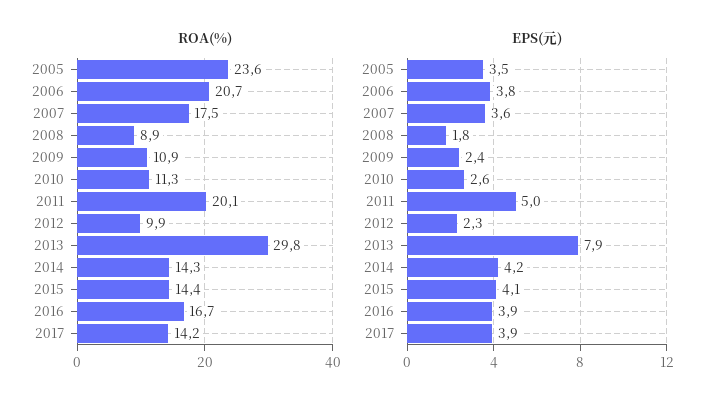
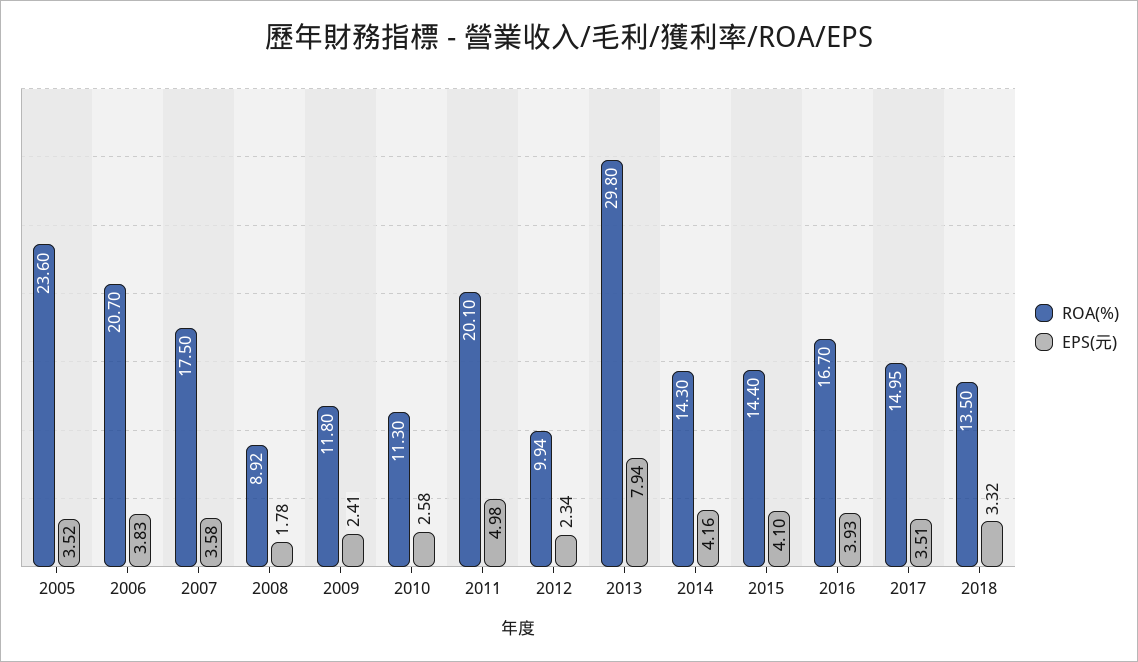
ROA(%), 2009: 10.9 -> 11.8
ROA(%), 2017: 14.2 -> 14.95
EPS(元), 2017: 3.9 -> 3.51
ROA(%), 2018: none -> 13.5
EPS(元), 2018: none -> 3.32

